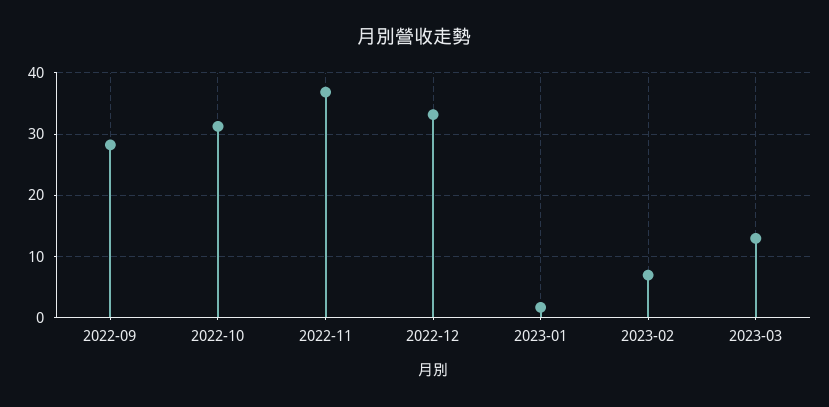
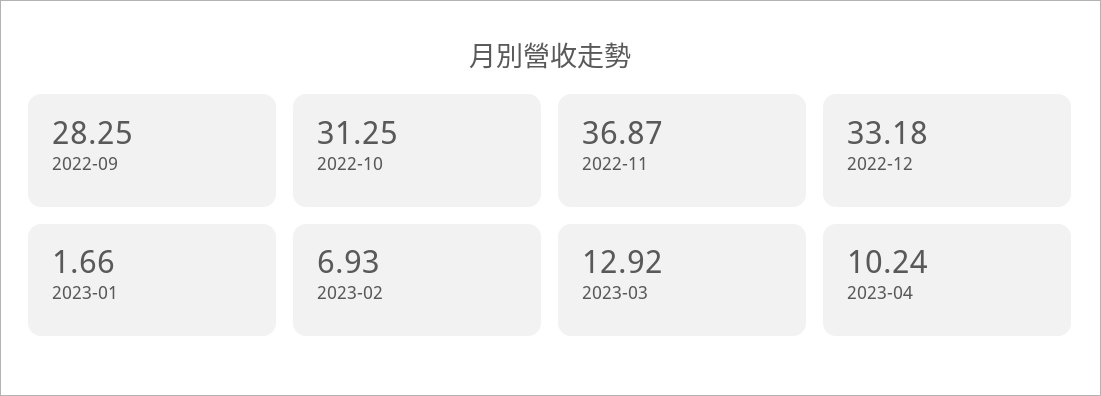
2023-04: none -> 10.24

